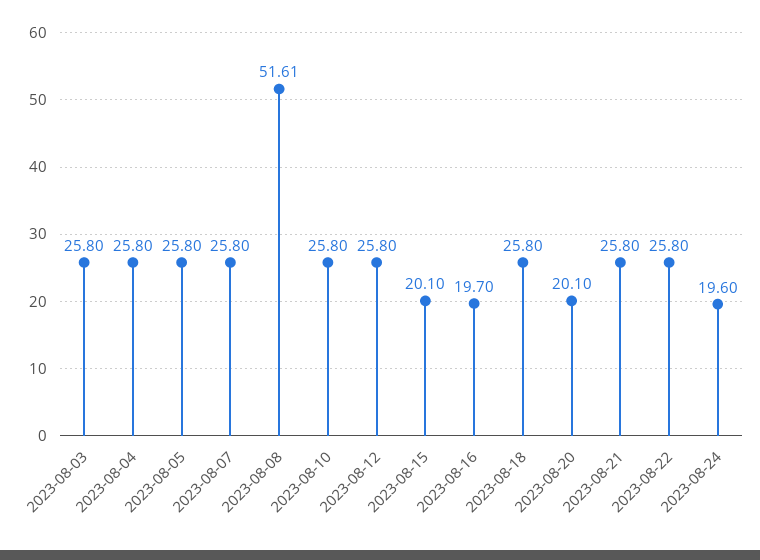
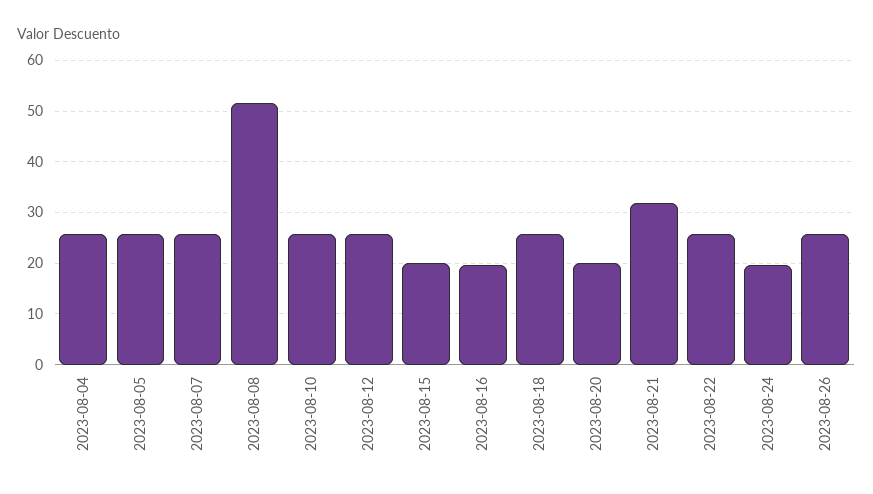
2023-08-03: 25.8 -> none
2023-08-21: 25.8 -> 32
2023-08-26: none -> 26

